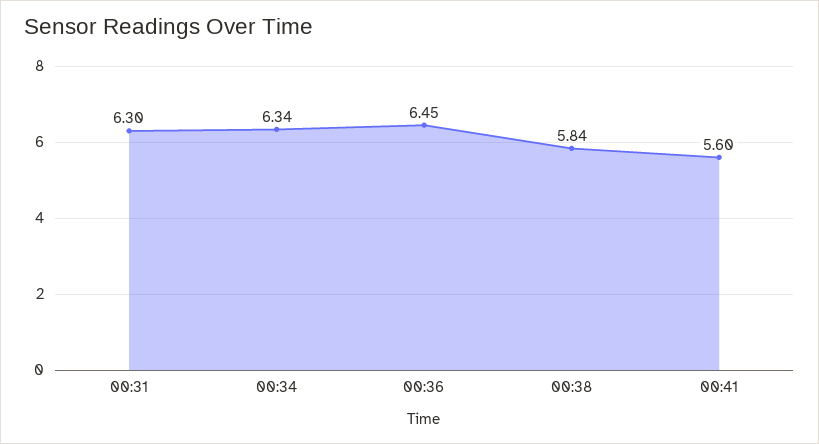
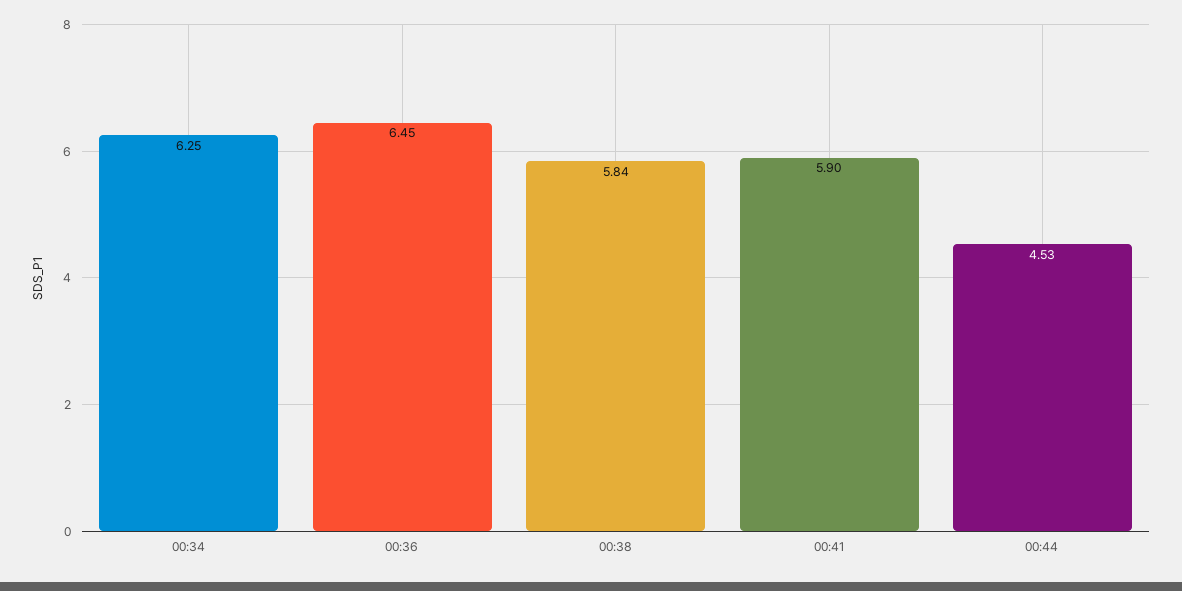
00:31: 6.3 -> none
00:34: 6.34 -> 6.25
00:41: 5.6 -> 5.9
00:44: none -> 4.53

